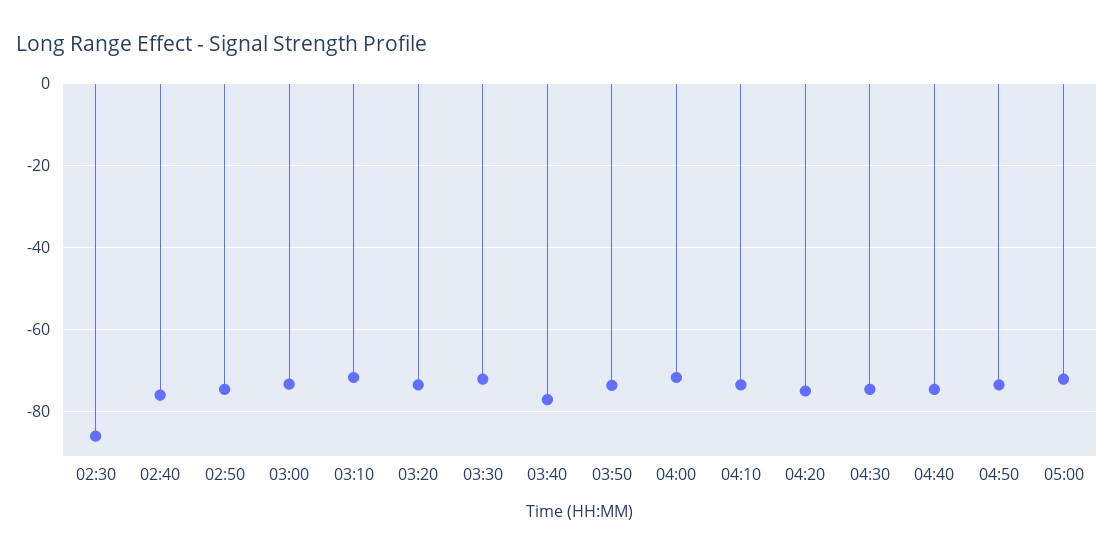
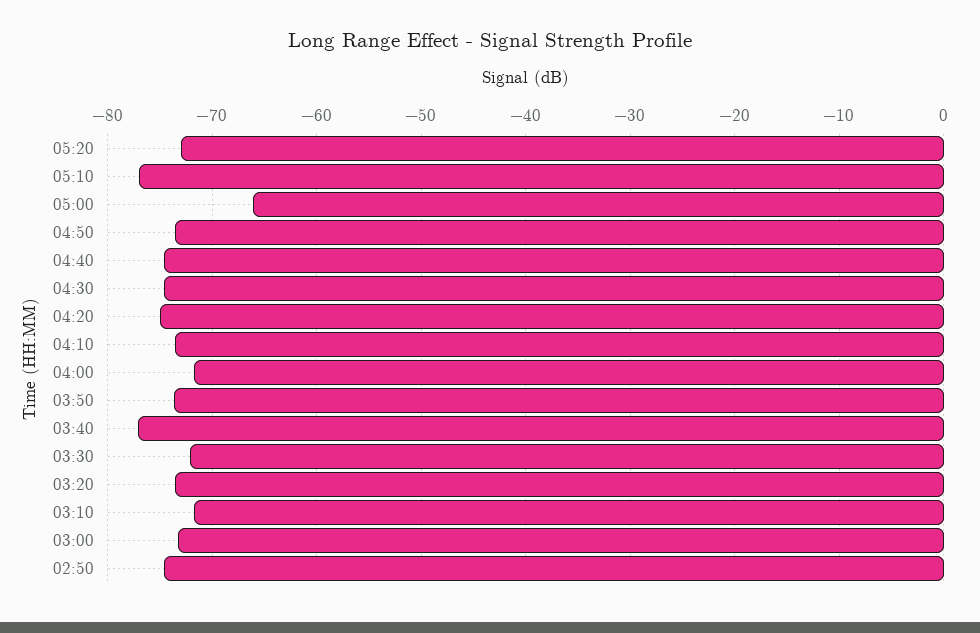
02:30: -86 -> none
02:40: -76 -> none
05:00: -72 -> -66
05:20: none -> -73
05:10: none -> -77

